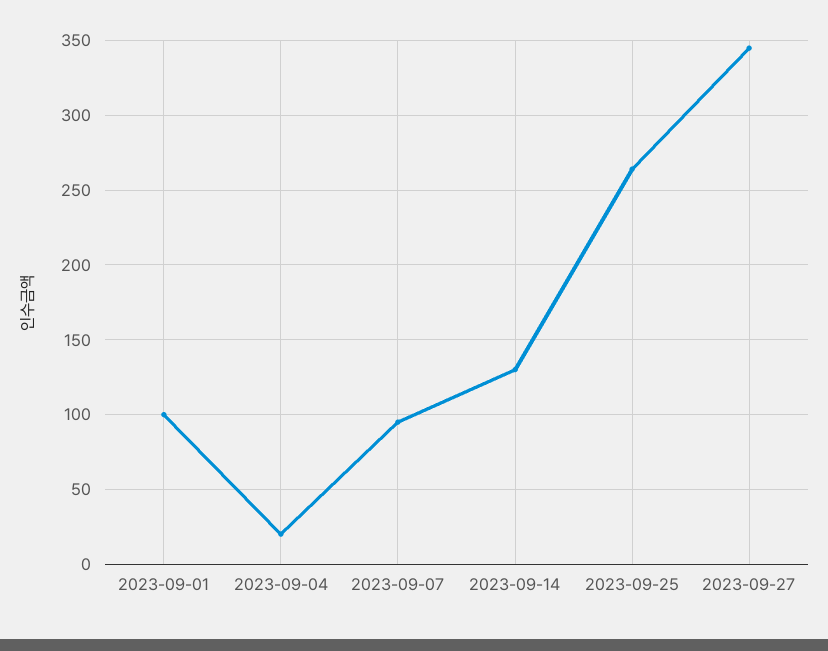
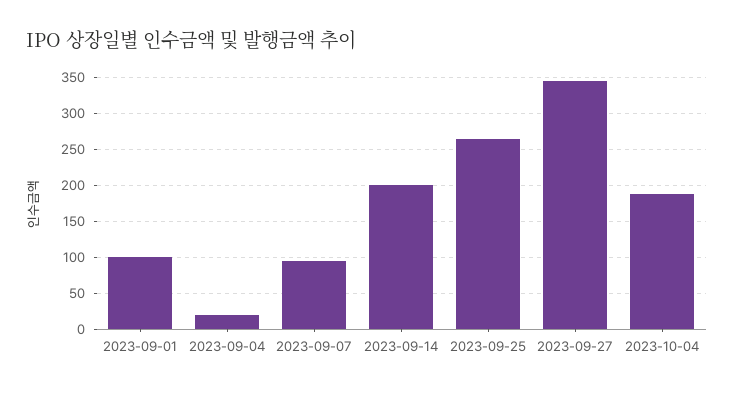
2023-09-14: 130 -> 200
2023-10-04: none -> 190

